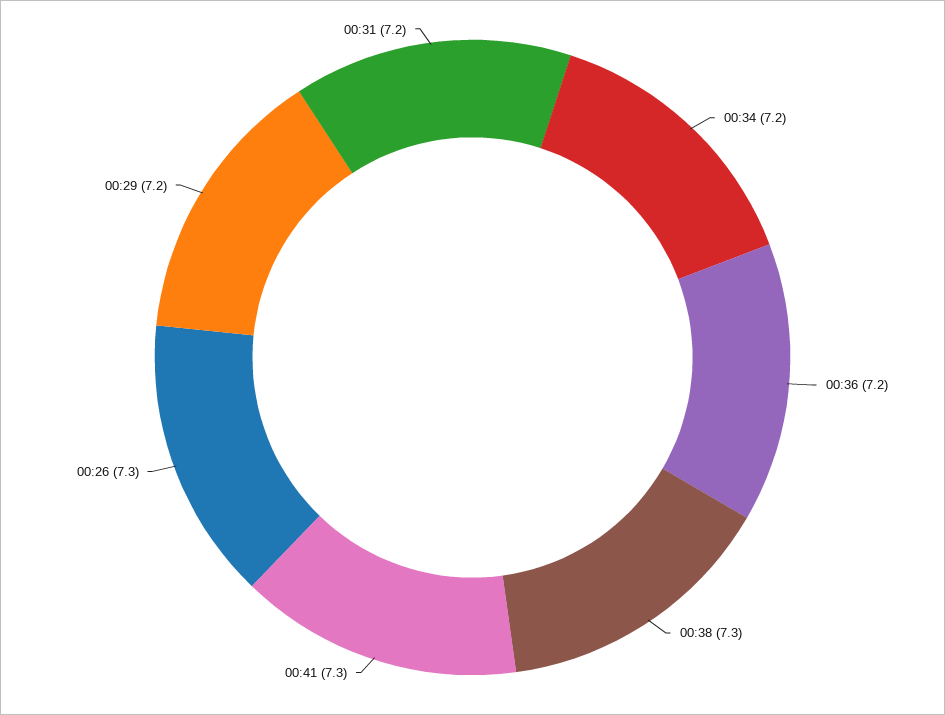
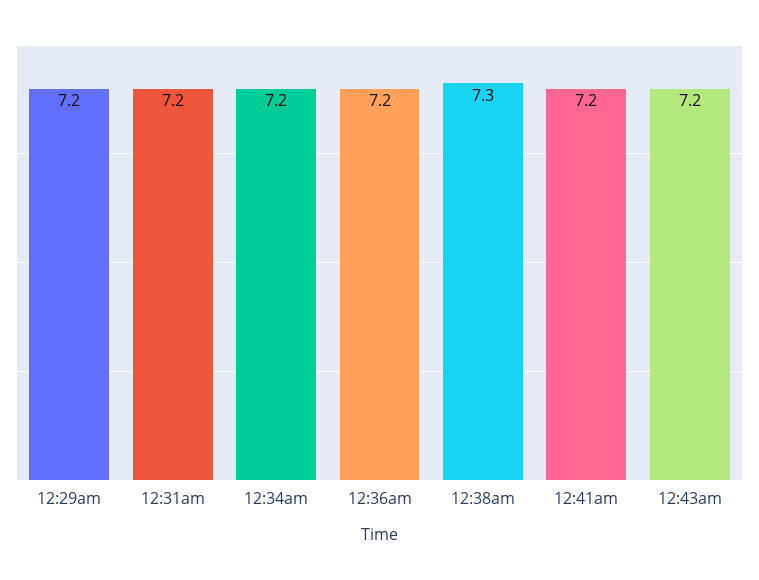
00:41: 7.3 -> 7.2
00:26: 7.3 -> none
12:43am: none -> 7.2

